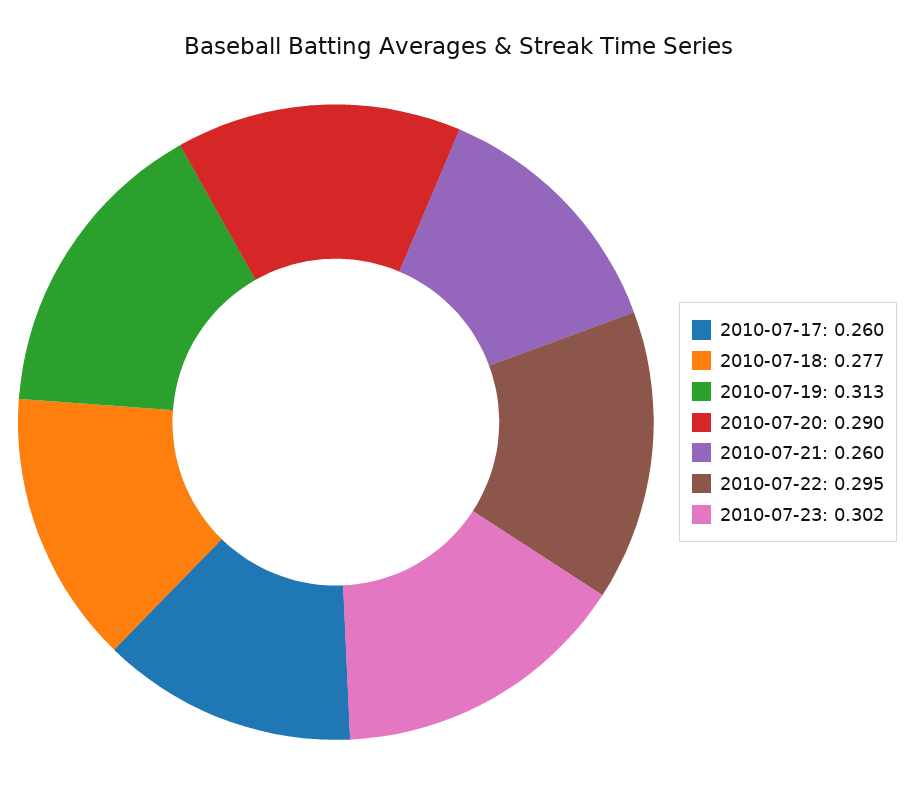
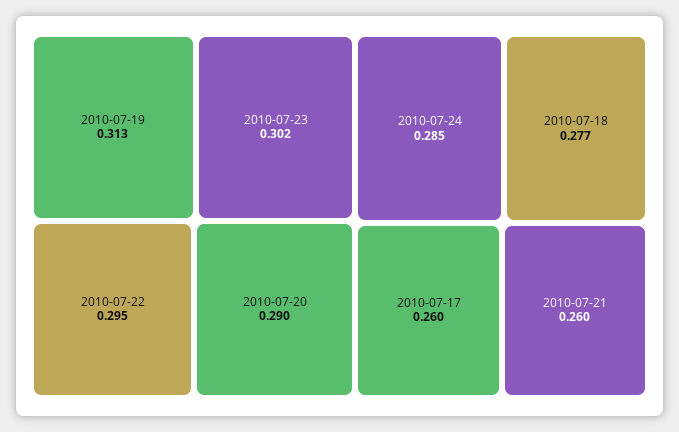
2010-07-24: none -> 0.285

